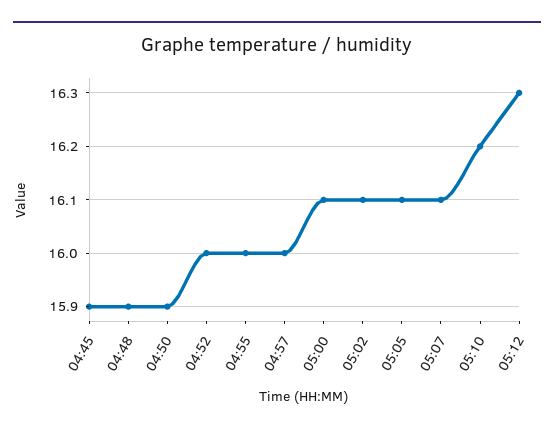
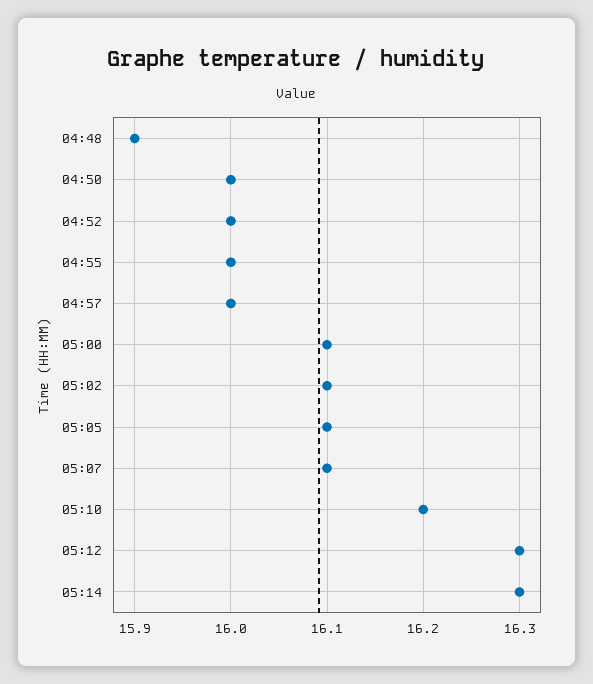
04:45: 15.9 -> none
04:50: 15.9 -> 16
05:14: none -> 16.3

